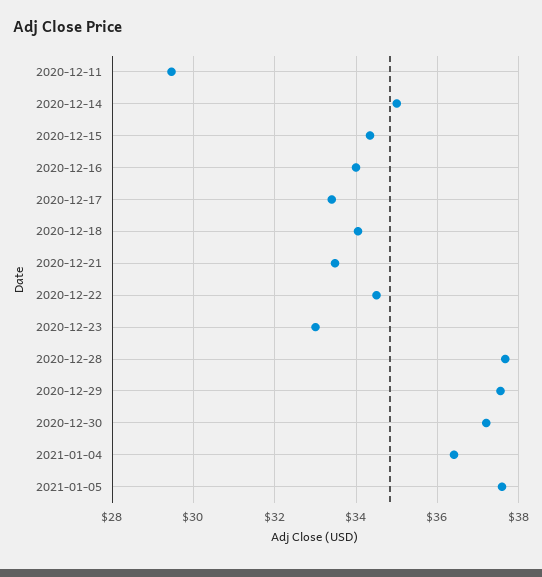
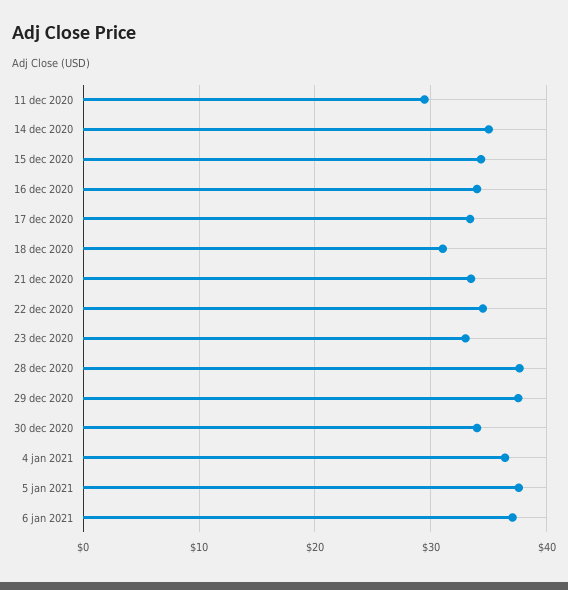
2020-12-18: 34 -> 31
2020-12-30: 37.2 -> 34
6 jan 2021: none -> 37

